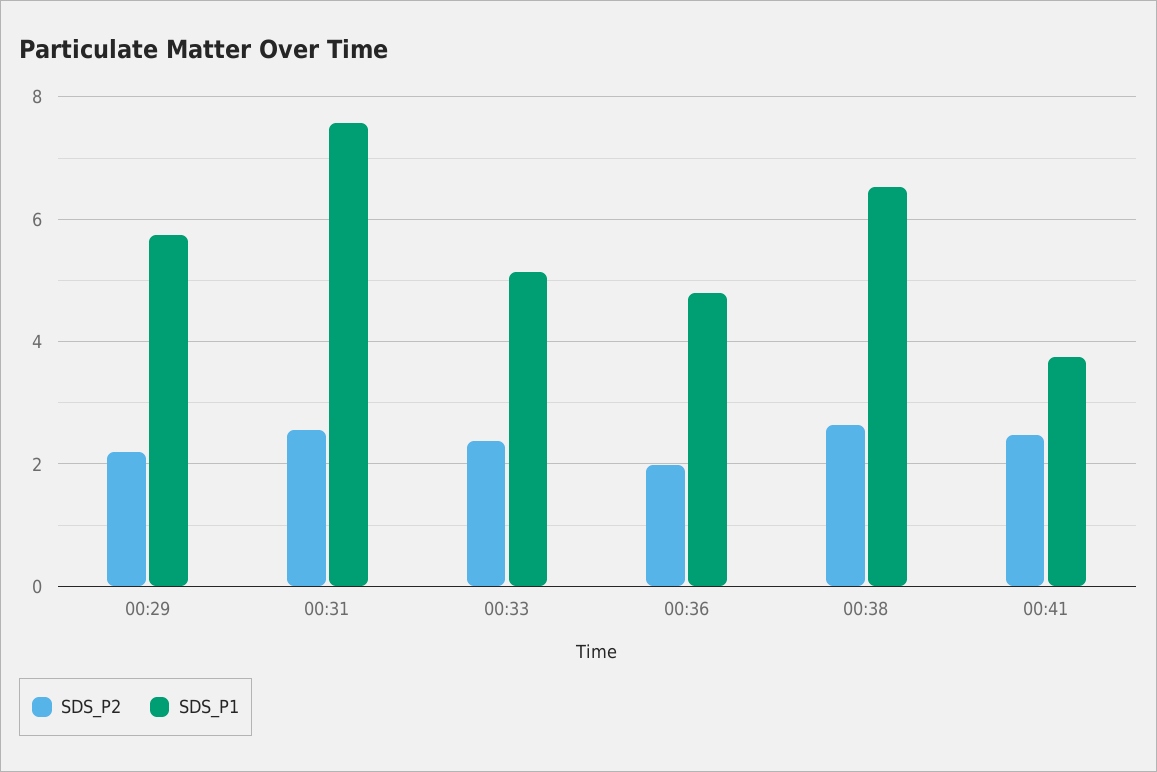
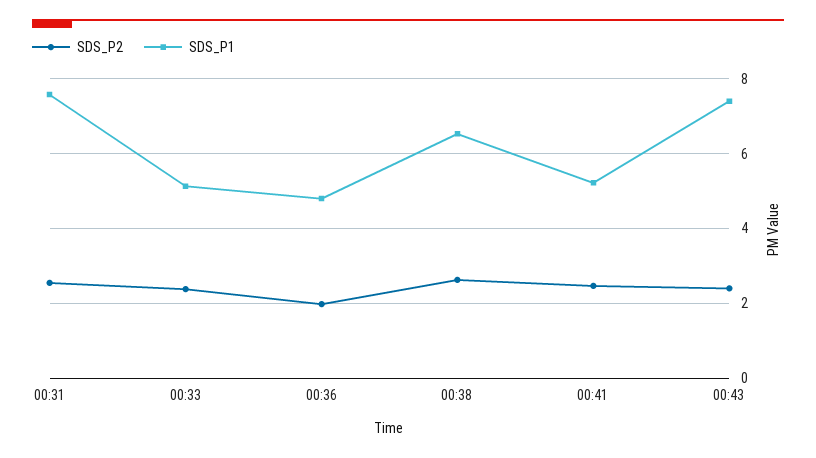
SDS_P2, 00:29: 2.2 -> none
SDS_P1, 00:29: 5.8 -> none
SDS_P1, 00:41: 3.8 -> 5.2
SDS_P2, 00:43: none -> 2.4
SDS_P1, 00:43: none -> 7.4

